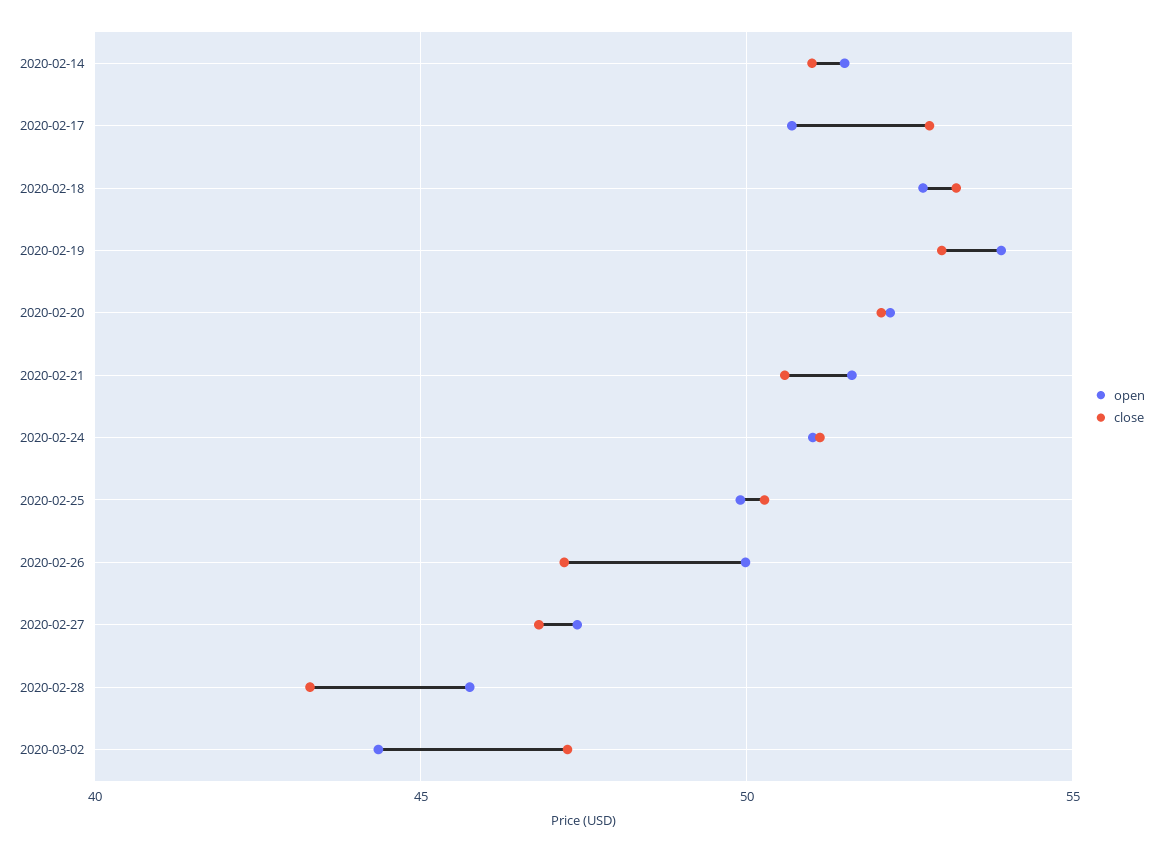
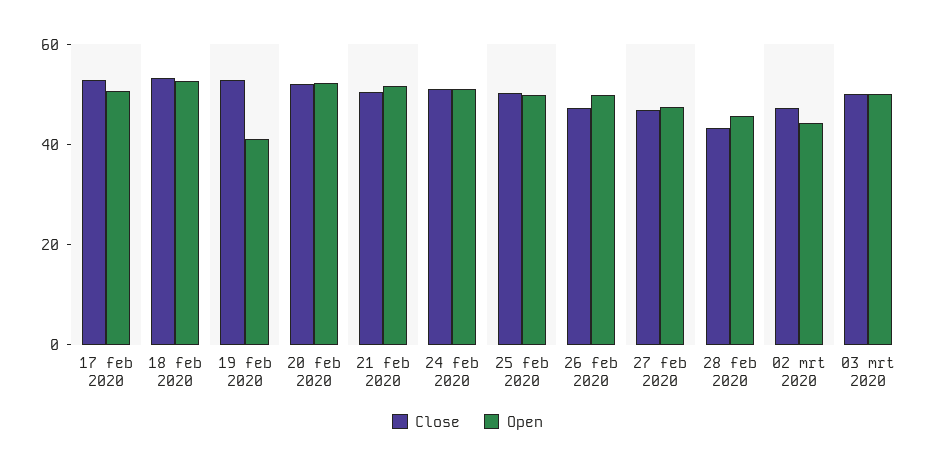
open, 2020-02-14: 51.5 -> none
close, 2020-02-14: 51 -> none
open, 2020-02-19: 54 -> 40
close, 03 mrt 2020: none -> 50
open, 03 mrt 2020: none -> 50

